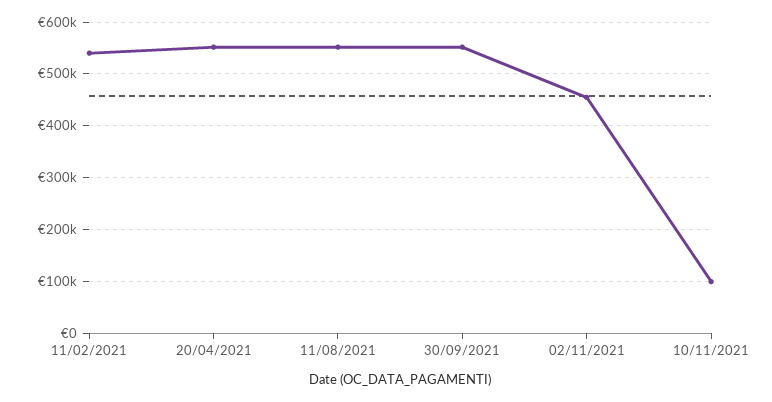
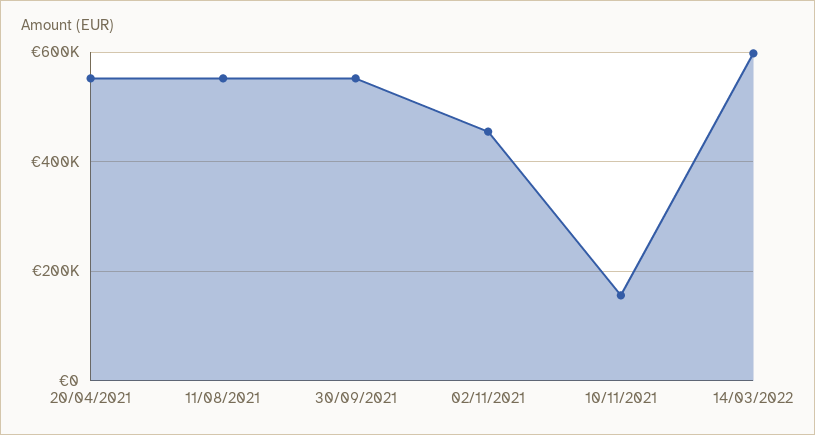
11/02/2021: 540000 -> none
10/11/2021: 100000 -> 160000
14/03/2022: none -> 600000

